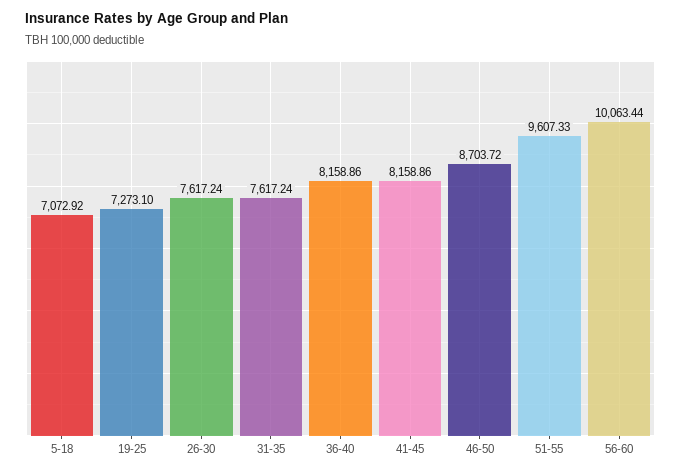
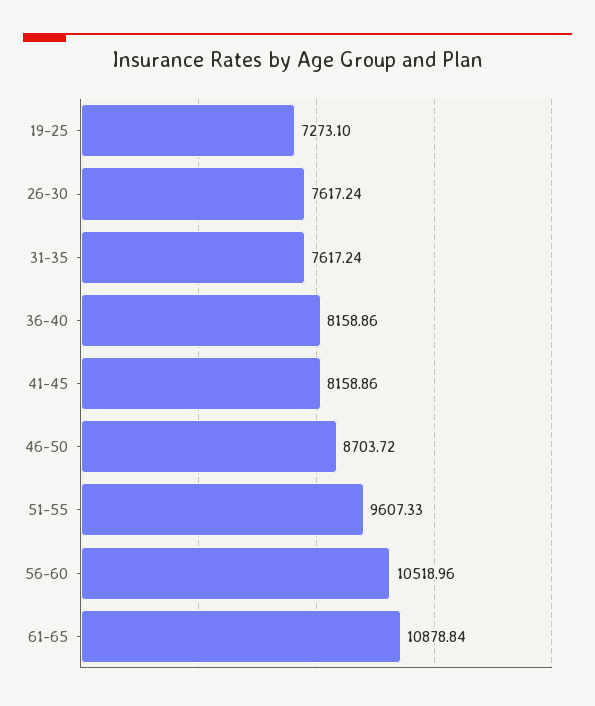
5-18: 7072.92 -> none
56-60: 10063.44 -> 10518.96
61-65: none -> 10878.84

